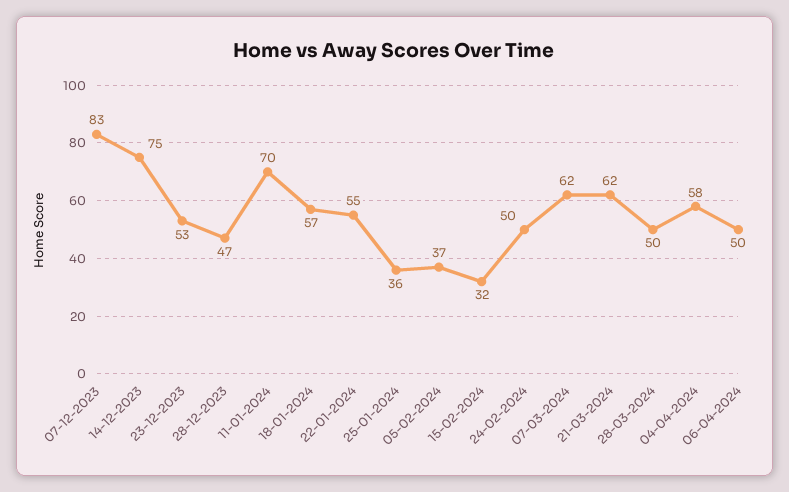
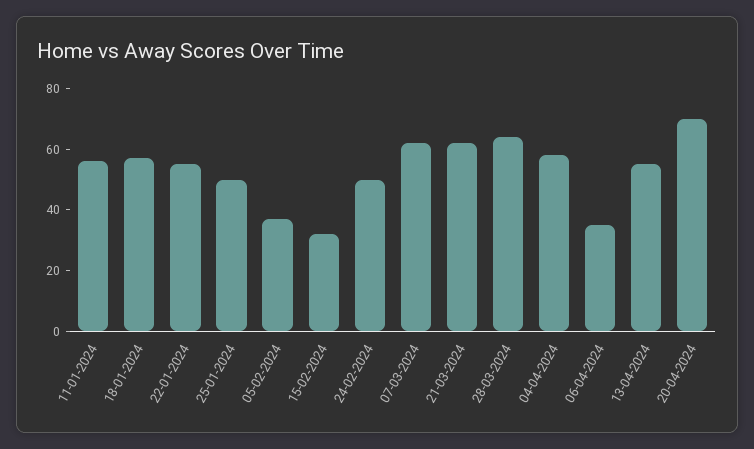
07-12-2023: 83 -> none
14-12-2023: 75 -> none
23-12-2023: 53 -> none
28-12-2023: 47 -> none
11-01-2024: 70 -> 55
25-01-2024: 36 -> 50
28-03-2024: 50 -> 65
06-04-2024: 50 -> 35
13-04-2024: none -> 55
20-04-2024: none -> 70

